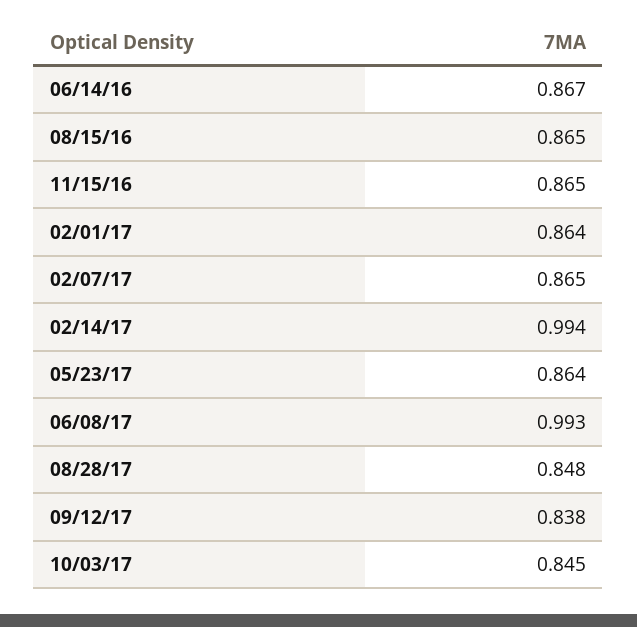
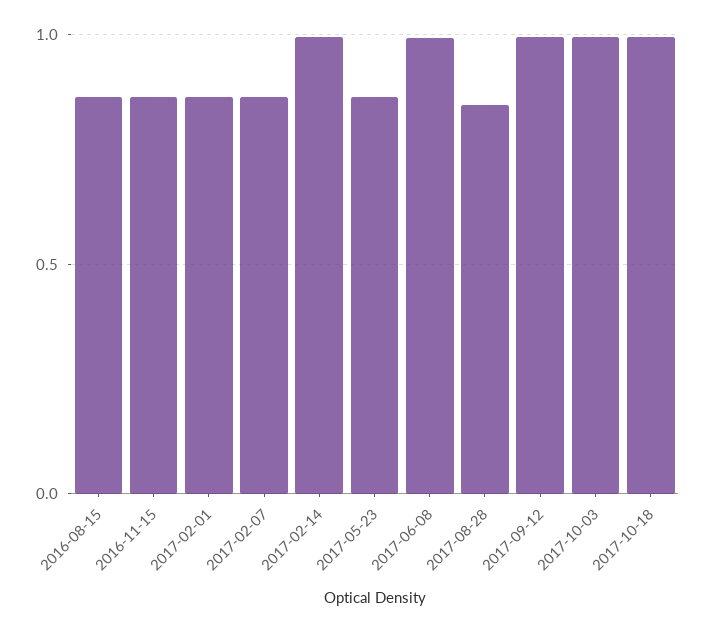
06/14/16: 0.867 -> none
09/12/17: 0.838 -> 1
10/03/17: 0.845 -> 1
2017-10-18: none -> 1

